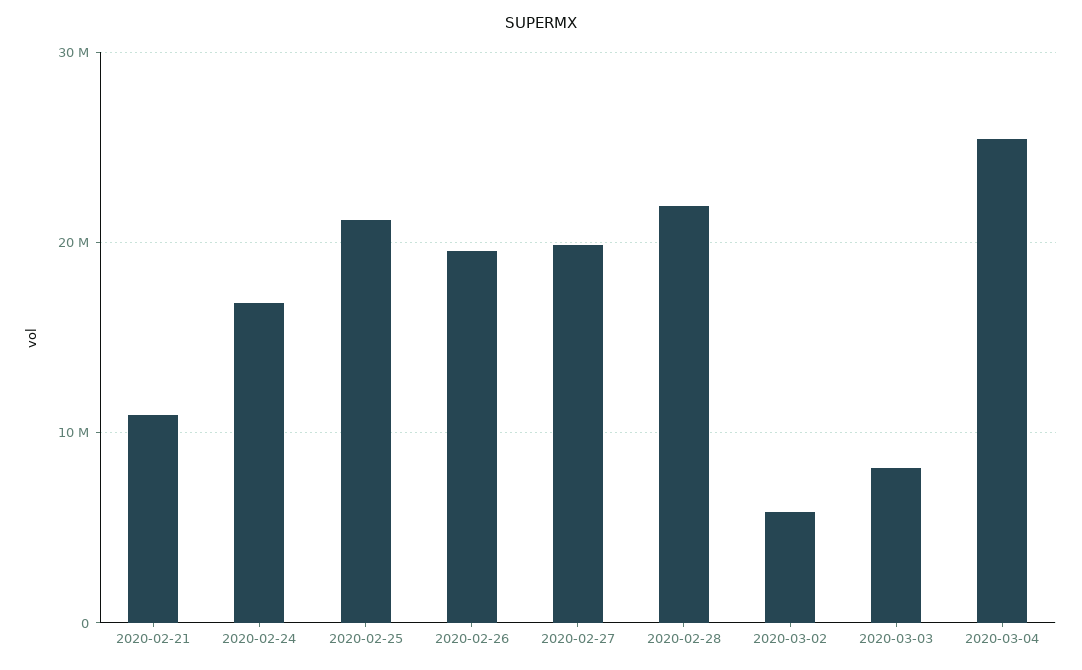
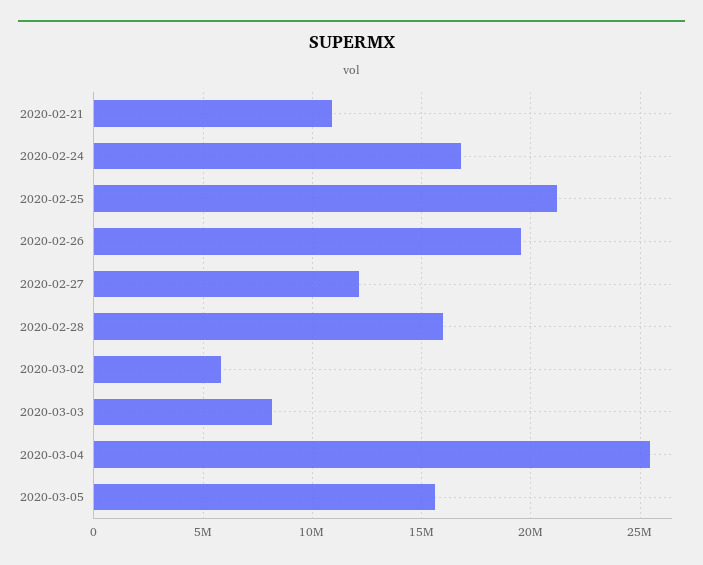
2020-02-27: 20000000 -> 12000000
2020-02-28: 22000000 -> 16000000
2020-03-05: none -> 15500000

